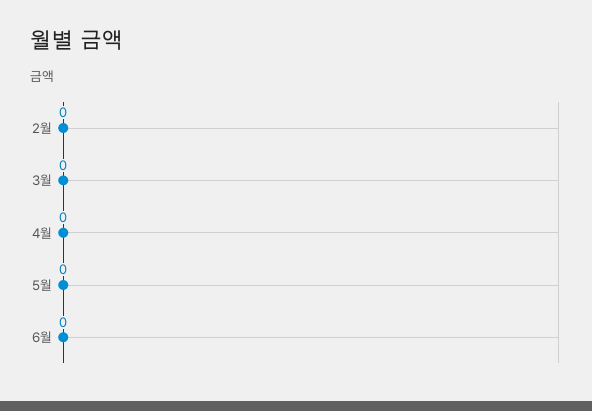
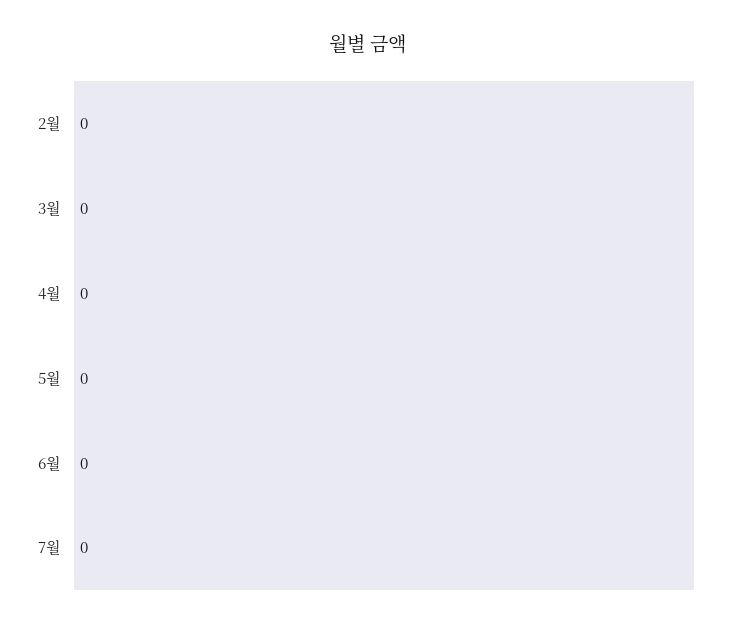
7월: none -> 0

